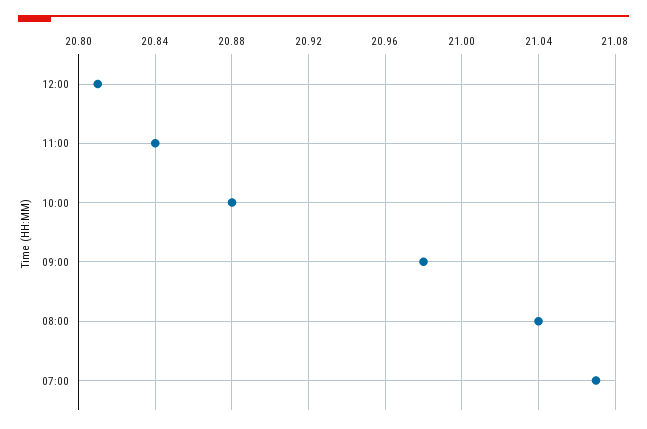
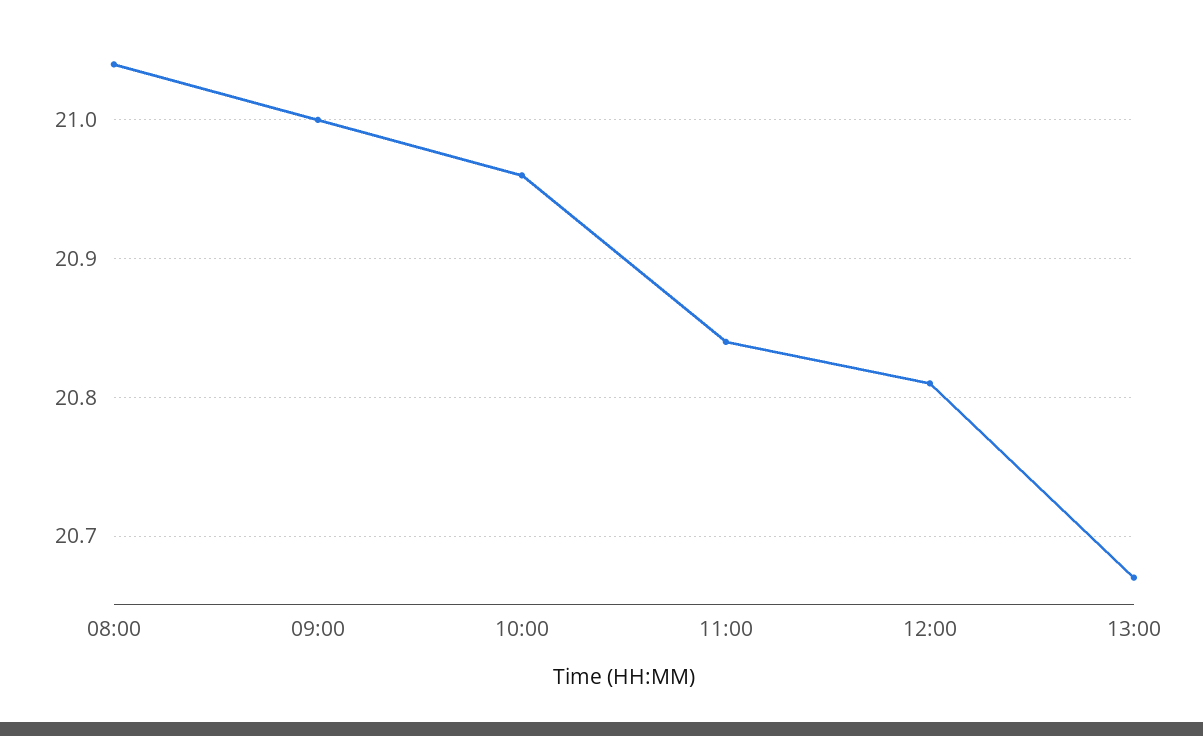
10:00: 20.88 -> 20.96
09:00: 20.98 -> 21
07:00: 21.07 -> none
13:00: none -> 20.67

